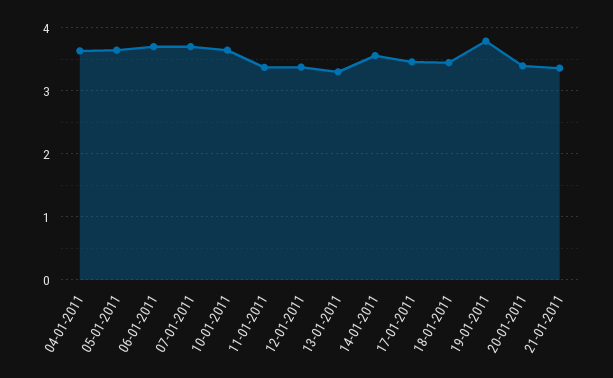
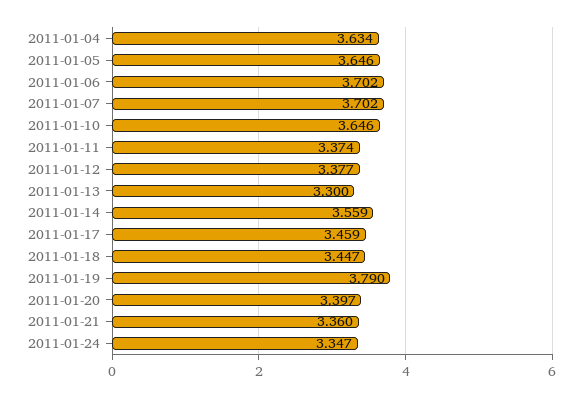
2011-01-24: none -> 3.347

